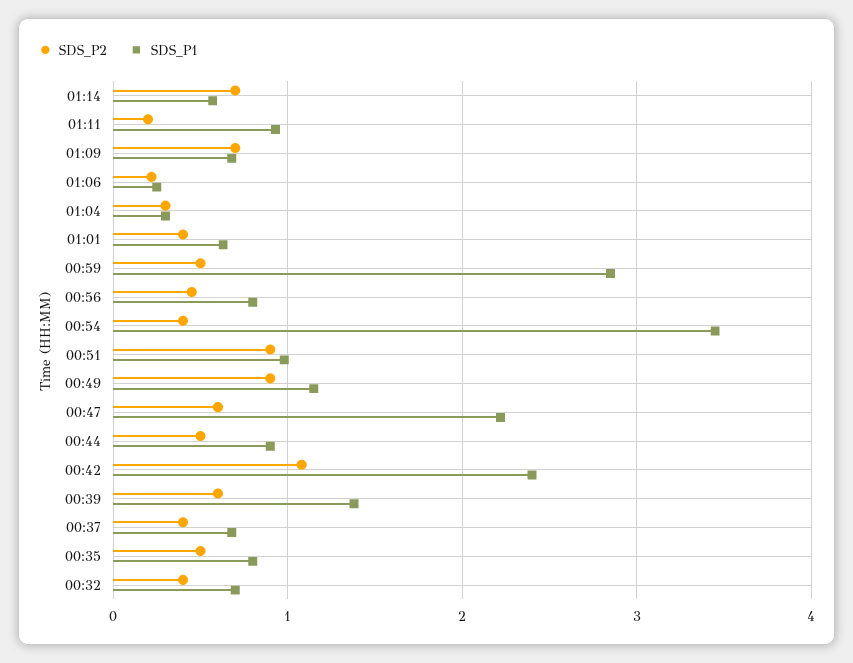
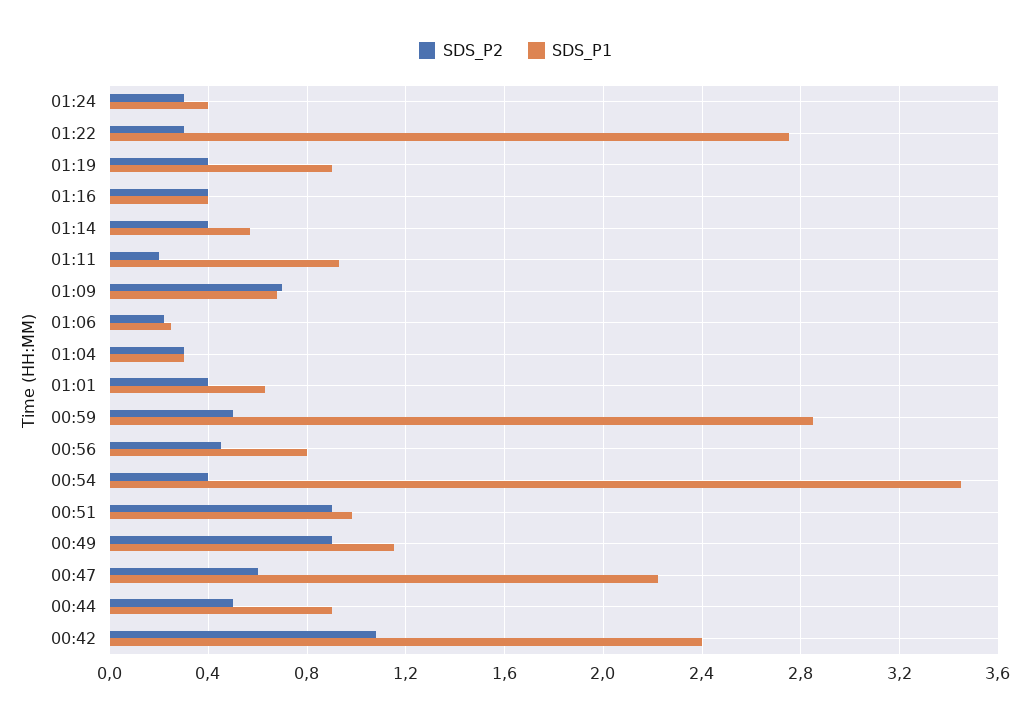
SDS_P2, 01:14: 0.7 -> 0.4
SDS_P2, 00:39: 0.6 -> none
SDS_P1, 00:39: 1.4 -> none
SDS_P2, 00:37: 0.4 -> none
SDS_P1, 00:37: 0.7 -> none
SDS_P2, 00:35: 0.5 -> none
SDS_P1, 00:35: 0.8 -> none
SDS_P2, 00:32: 0.4 -> none
SDS_P1, 00:32: 0.7 -> none
SDS_P2, 01:24: none -> 0.3
SDS_P1, 01:24: none -> 0.4
SDS_P2, 01:22: none -> 0.3
SDS_P1, 01:22: none -> 2.75
SDS_P2, 01:19: none -> 0.4
SDS_P1, 01:19: none -> 0.9
SDS_P2, 01:16: none -> 0.4
SDS_P1, 01:16: none -> 0.4

